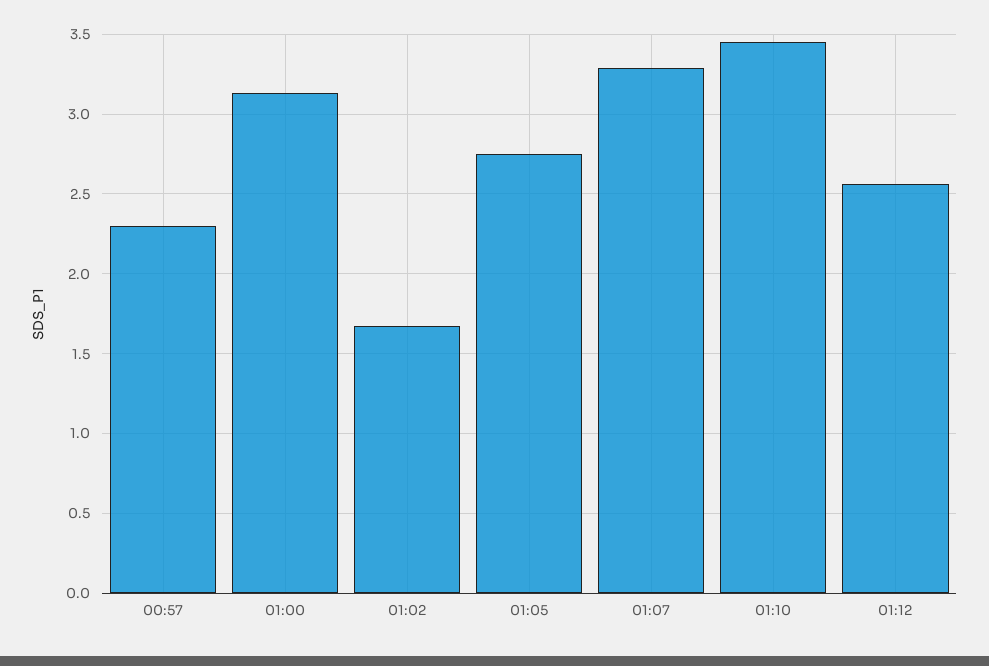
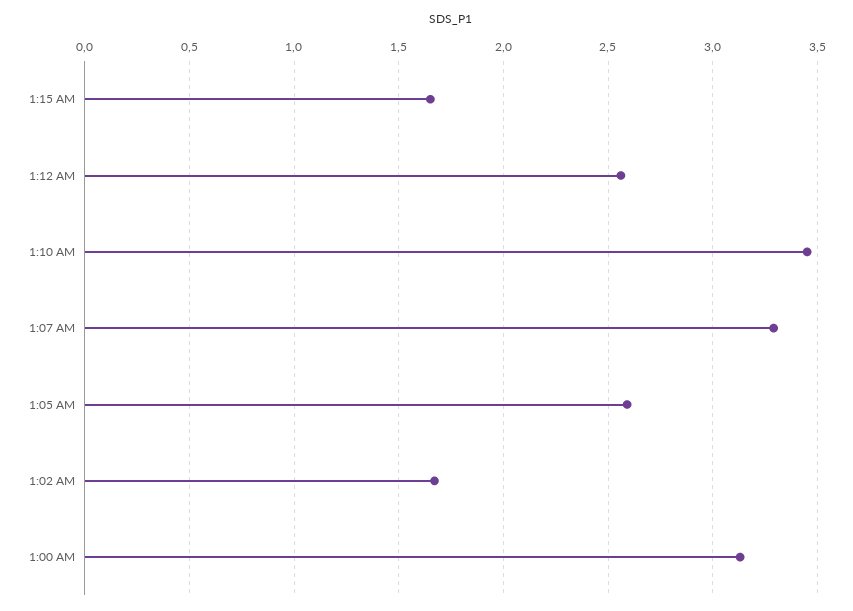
00:57: 2.3 -> none
01:05: 2.75 -> 2.6
1:15 AM: none -> 1.65

